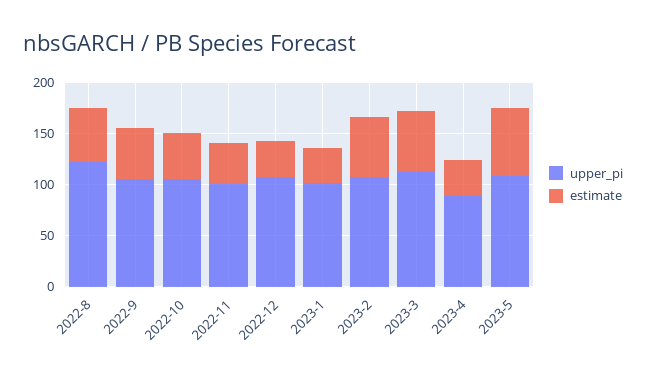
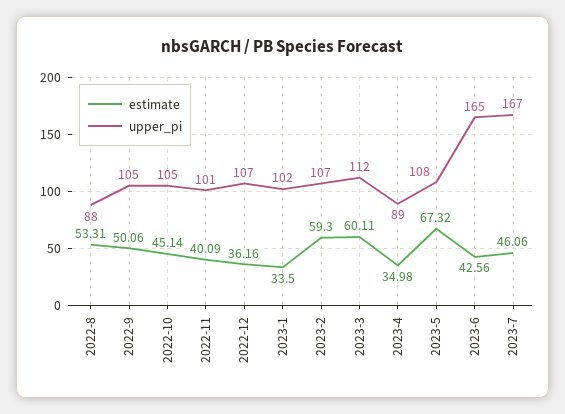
upper_pi, 2022-8: 120 -> 88
estimate, 2023-6: none -> 42.56
upper_pi, 2023-6: none -> 165
estimate, 2023-7: none -> 46.06
upper_pi, 2023-7: none -> 167

